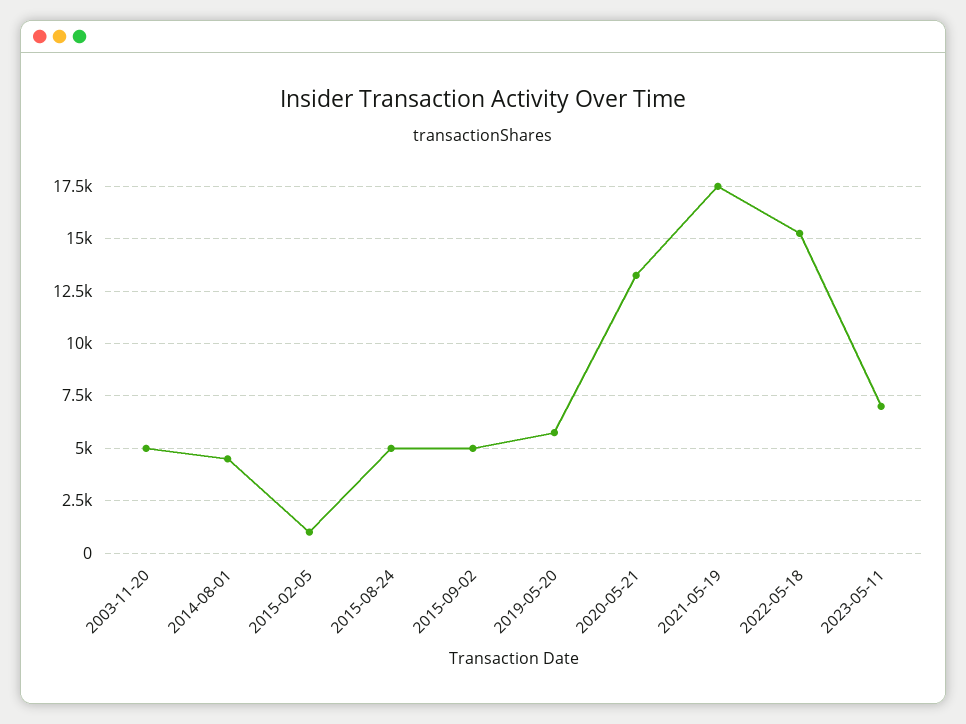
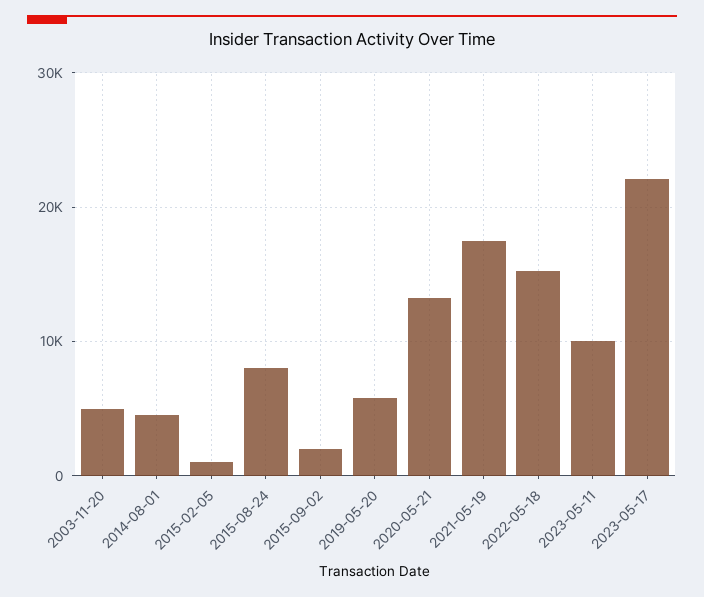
2015-08-24: 5000 -> 8000
2015-09-02: 5000 -> 2000
2023-05-11: 7000 -> 10000
2023-05-17: none -> 22000

